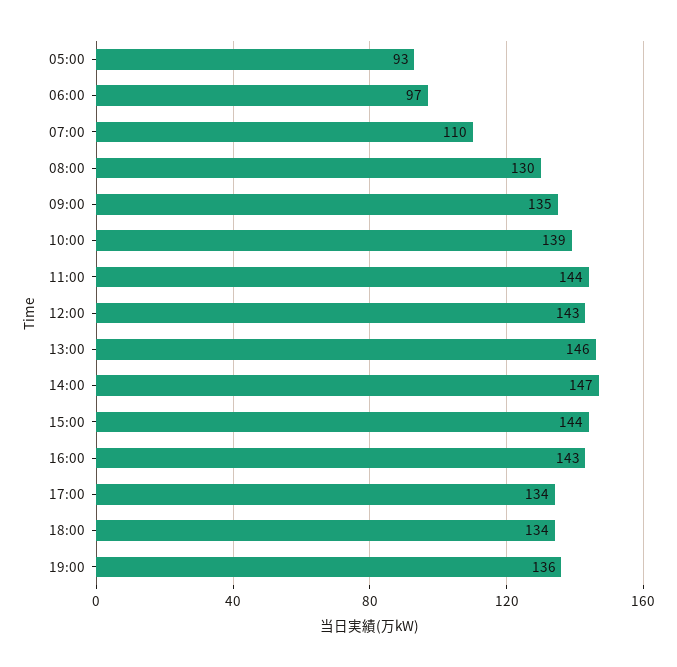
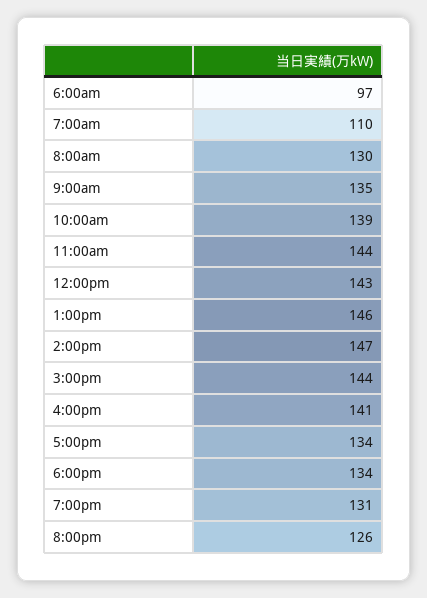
05:00: 93 -> none
16:00: 143 -> 141
19:00: 136 -> 131
8:00pm: none -> 126

